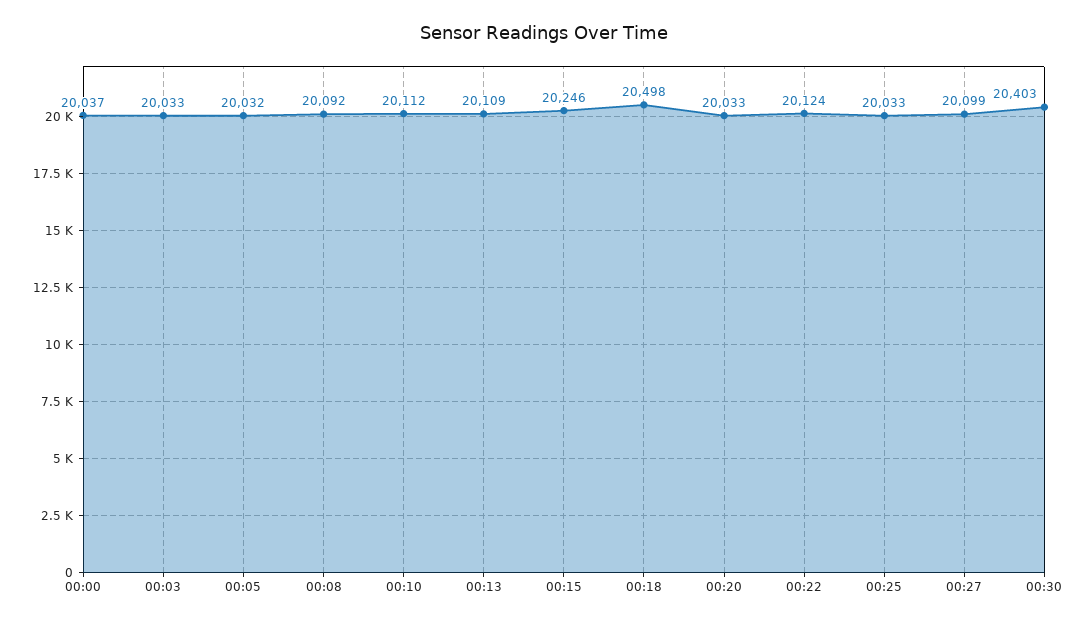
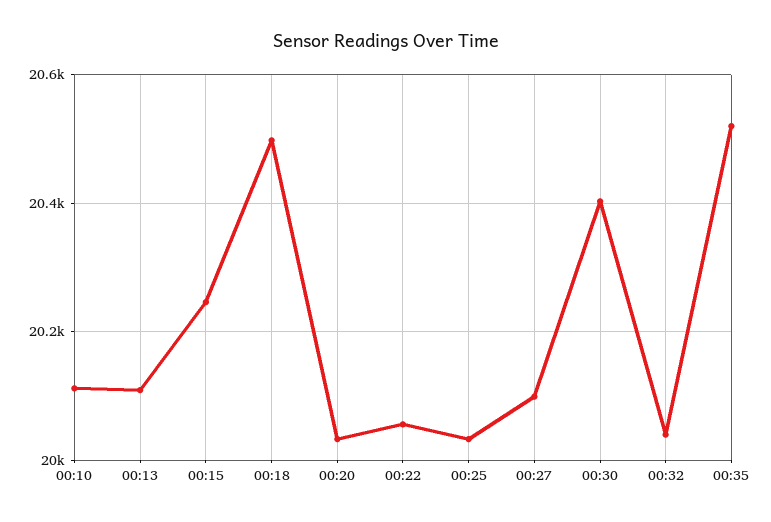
00:00: 20037 -> none
00:03: 20033 -> none
00:05: 20032 -> none
00:08: 20092 -> none
00:22: 20124 -> 20060
00:32: none -> 20040
00:35: none -> 20520

